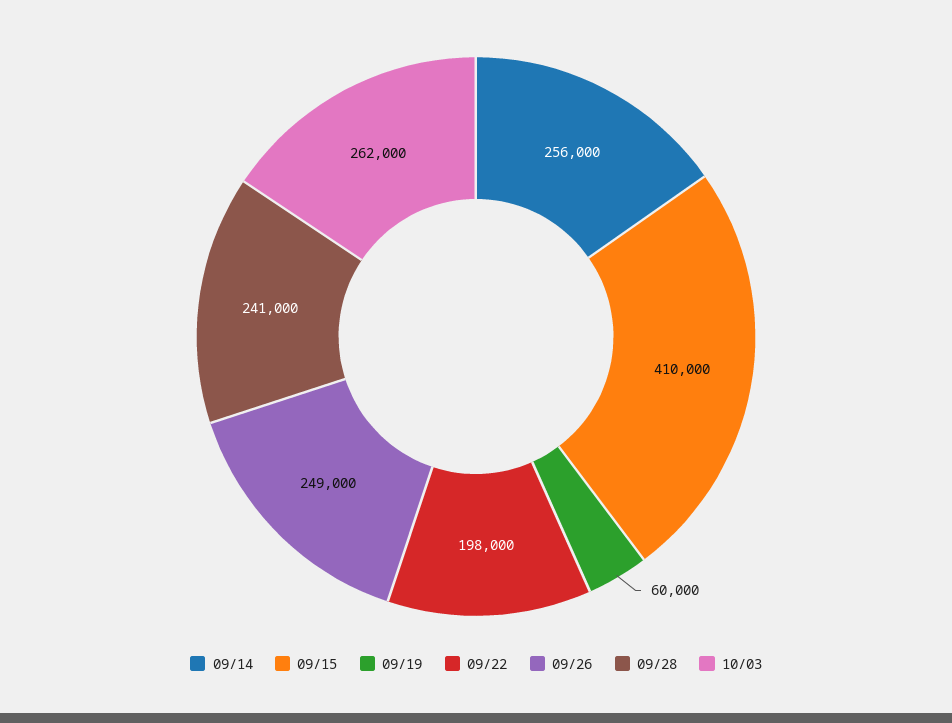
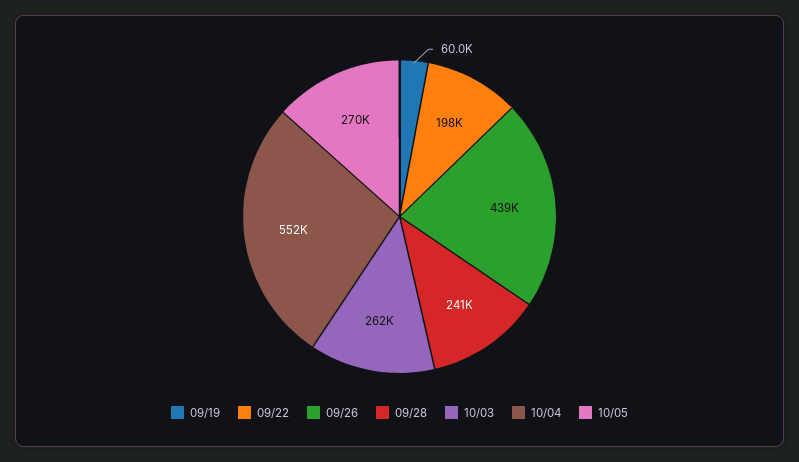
09/14: 256000 -> none
09/15: 410000 -> none
09/26: 249000 -> 439000
10/04: none -> 552000
10/05: none -> 270000

